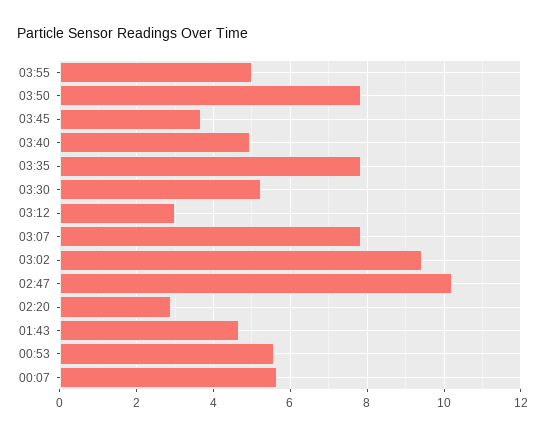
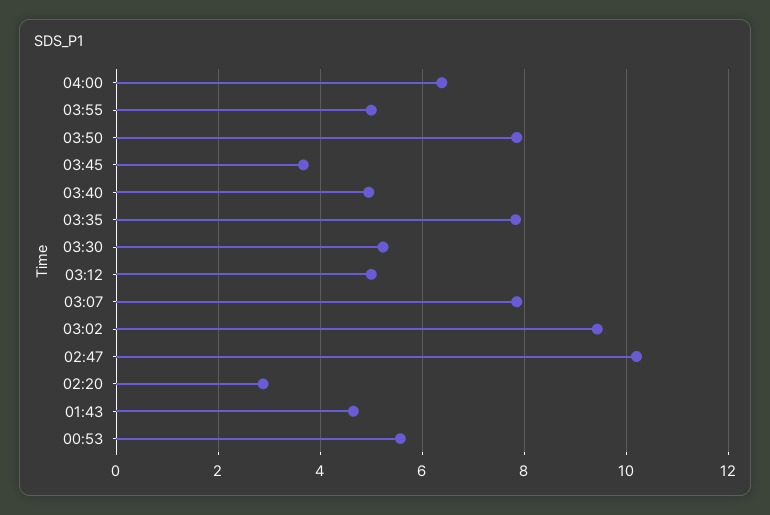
03:12: 3 -> 5
00:07: 5.6 -> none
04:00: none -> 6.4

